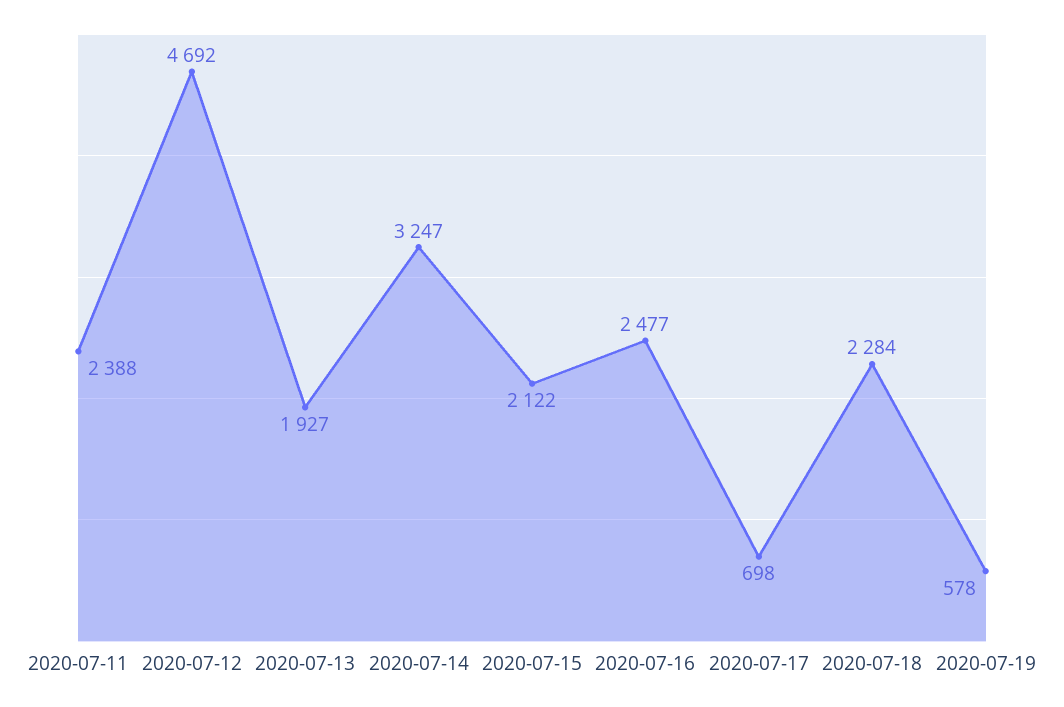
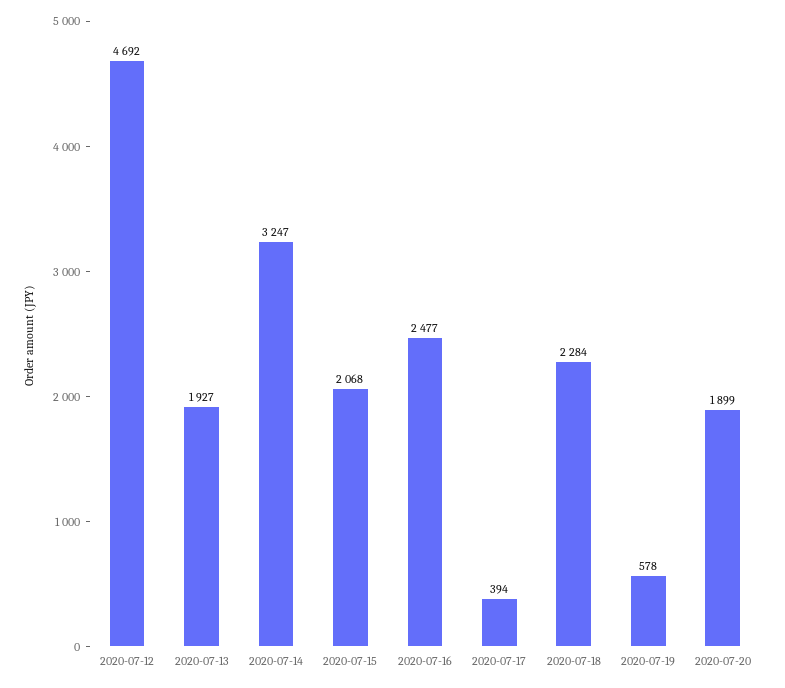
2020-07-11: 2388 -> none
2020-07-15: 2122 -> 2068
2020-07-17: 698 -> 394
2020-07-20: none -> 1899

